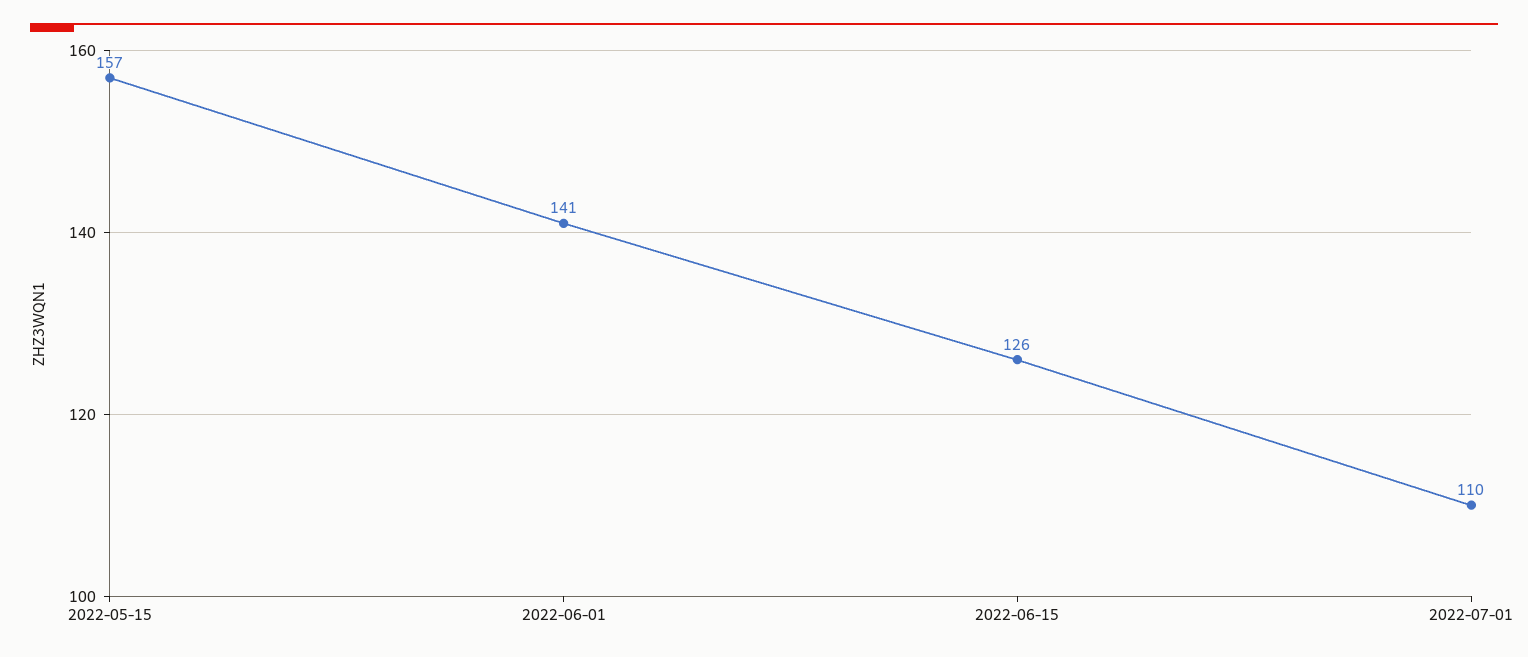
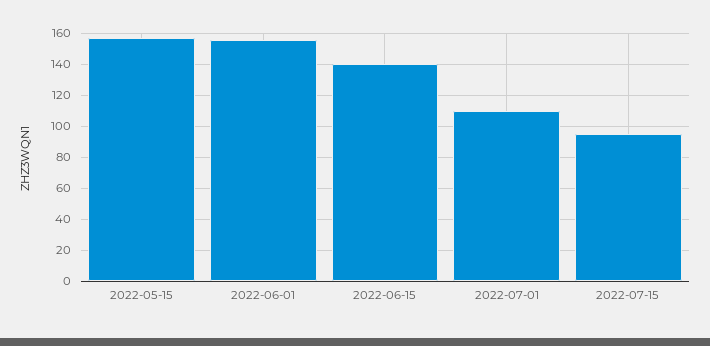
2022-06-01: 141 -> 155
2022-06-15: 126 -> 140
2022-07-15: none -> 95

